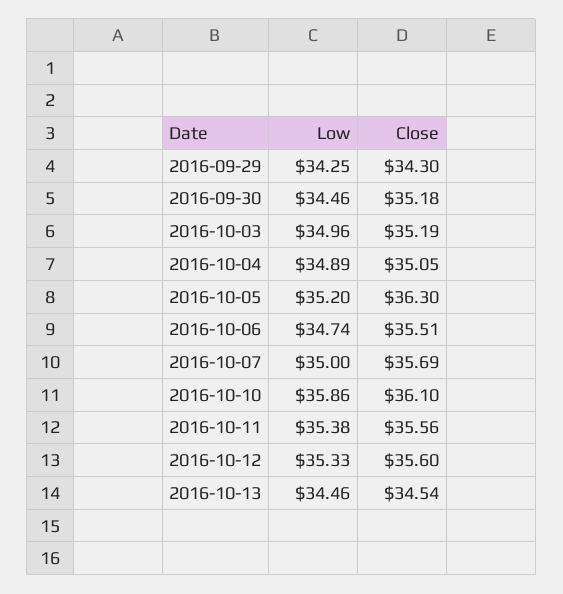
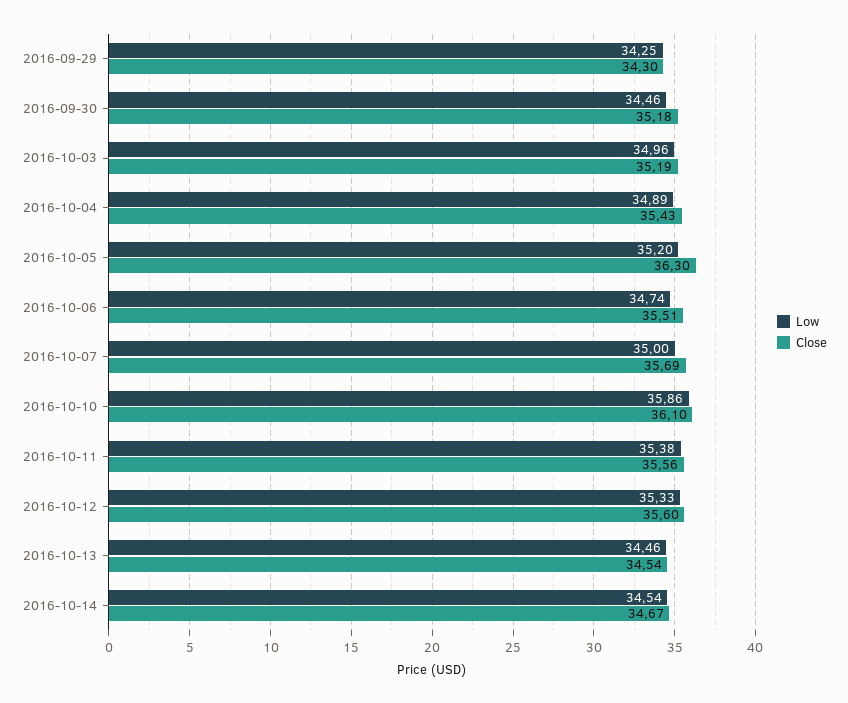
Close, 2016-10-04: 35.05 -> 35.43
Low, 2016-10-14: none -> 34.54
Close, 2016-10-14: none -> 34.67

